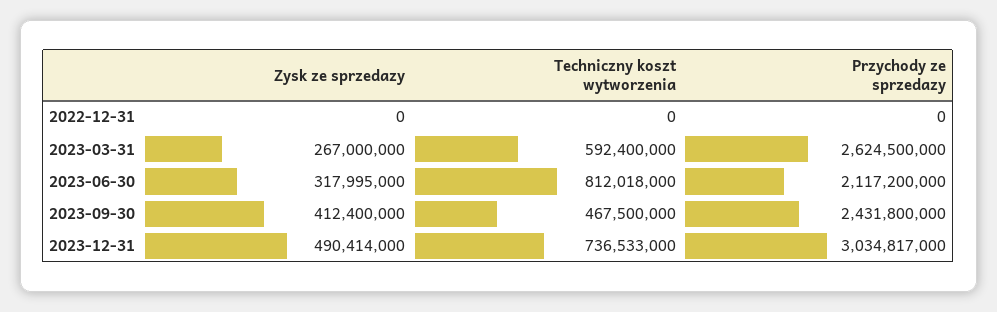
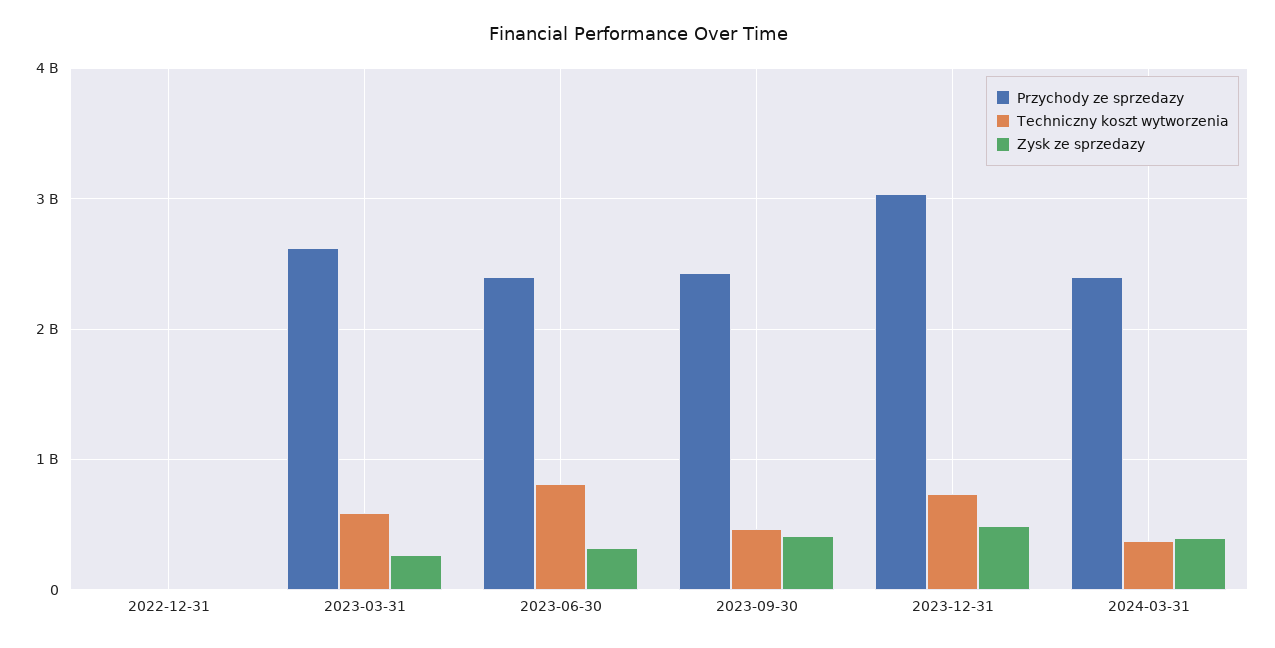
Przychody ze sprzedazy, 2023-06-30: 2117200000 -> 2400000000
Przychody ze sprzedazy, 2024-03-31: none -> 2400000000
Techniczny koszt wytworzenia, 2024-03-31: none -> 400000000
Zysk ze sprzedazy, 2024-03-31: none -> 400000000

